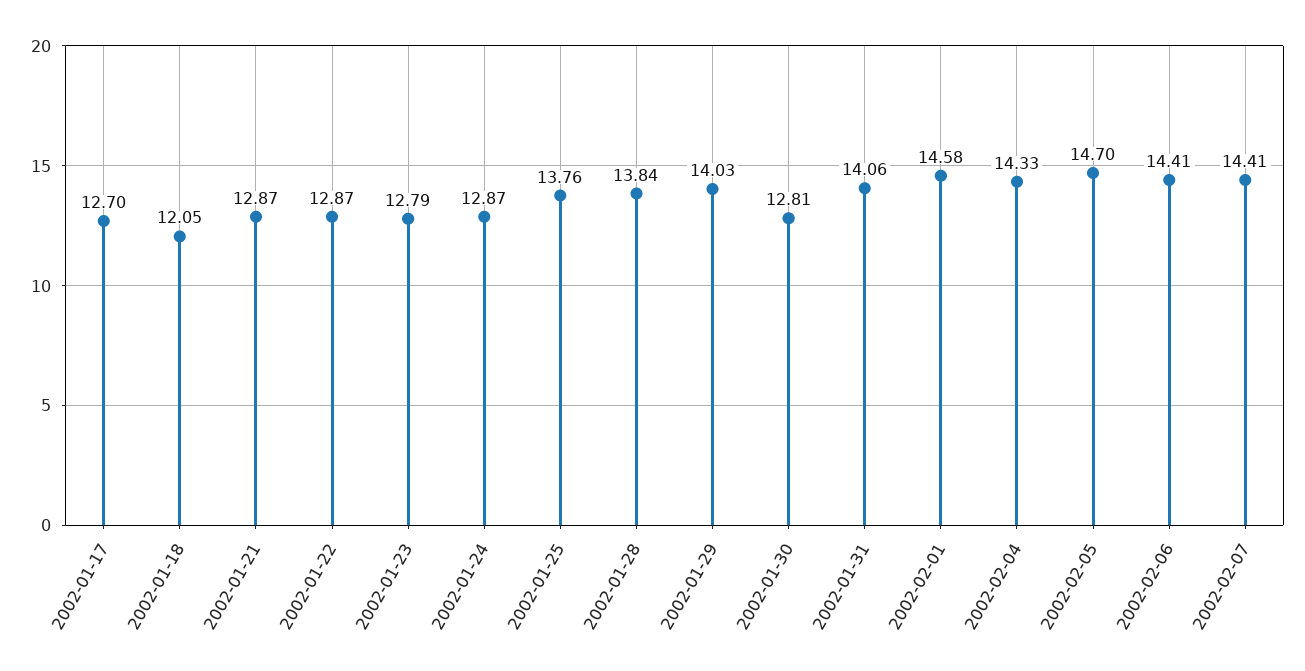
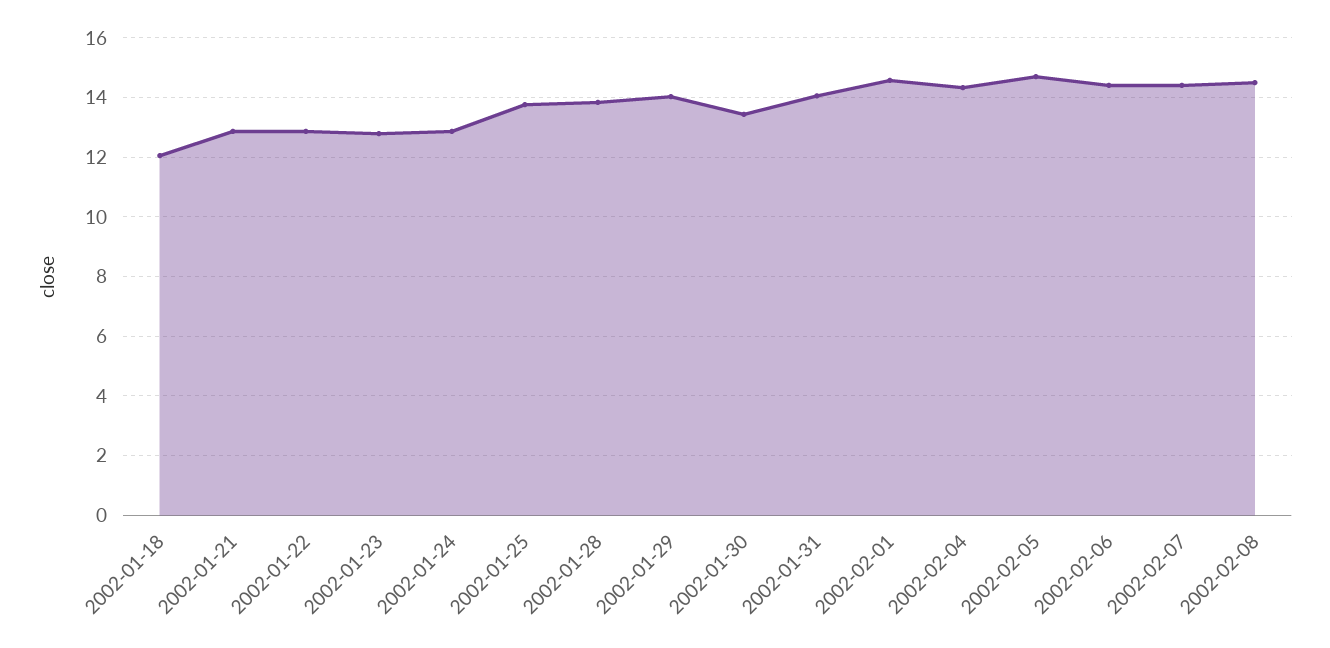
2002-01-17: 12.7 -> none
2002-01-30: 12.81 -> 13.5
2002-02-08: none -> 14.5

